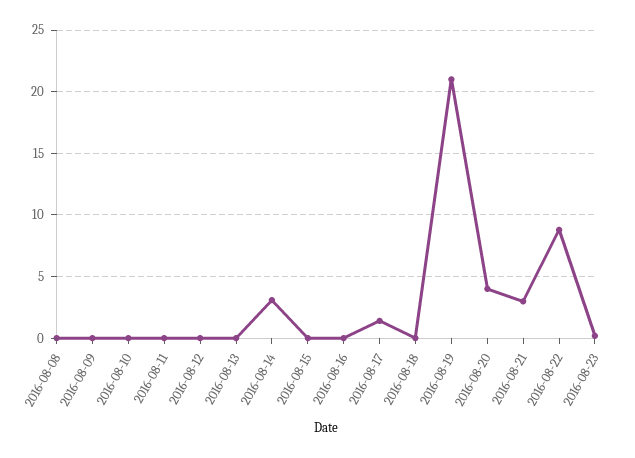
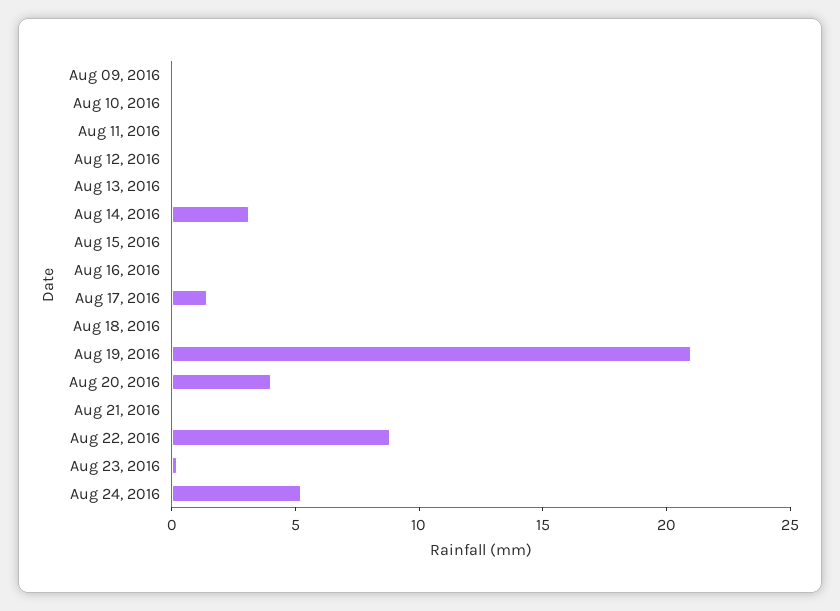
2016-08-08: 0 -> none
2016-08-21: 3 -> 0
Aug 24, 2016: none -> 5

